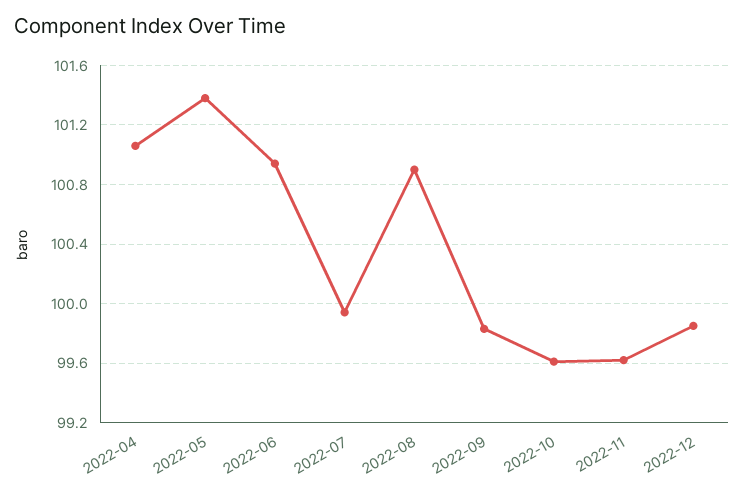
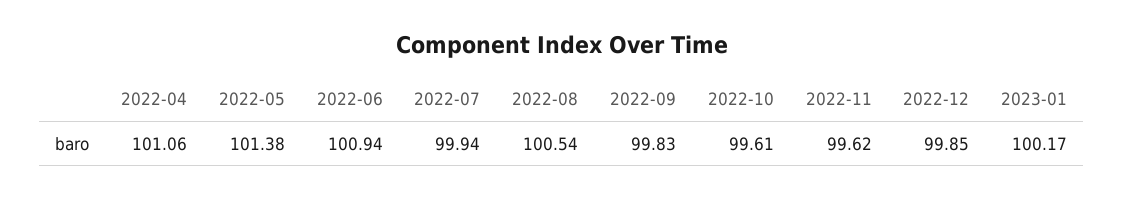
2022-08: 100.9 -> 100.54
2023-01: none -> 100.17

